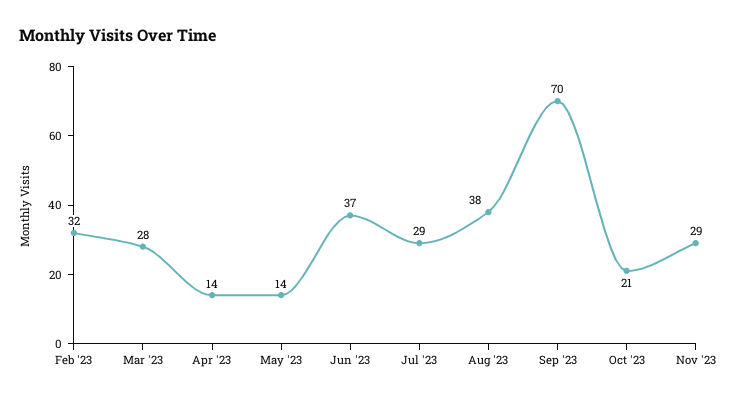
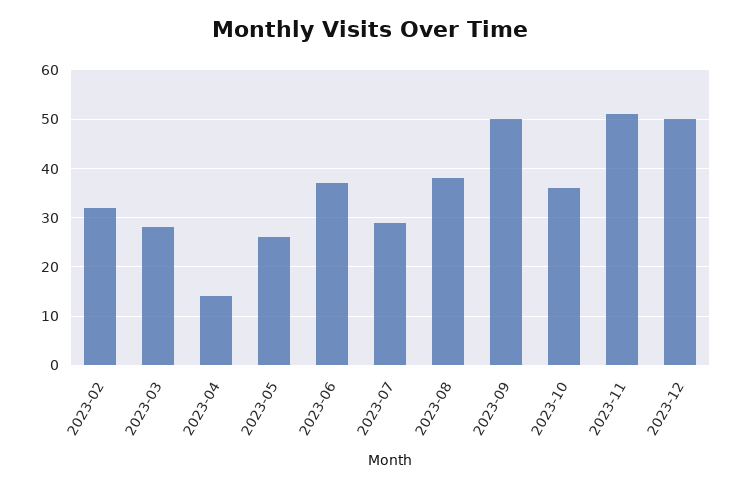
May '23: 14 -> 25
Sep '23: 70 -> 50
Oct '23: 21 -> 35
Nov '23: 29 -> 50
2023-12: none -> 50

